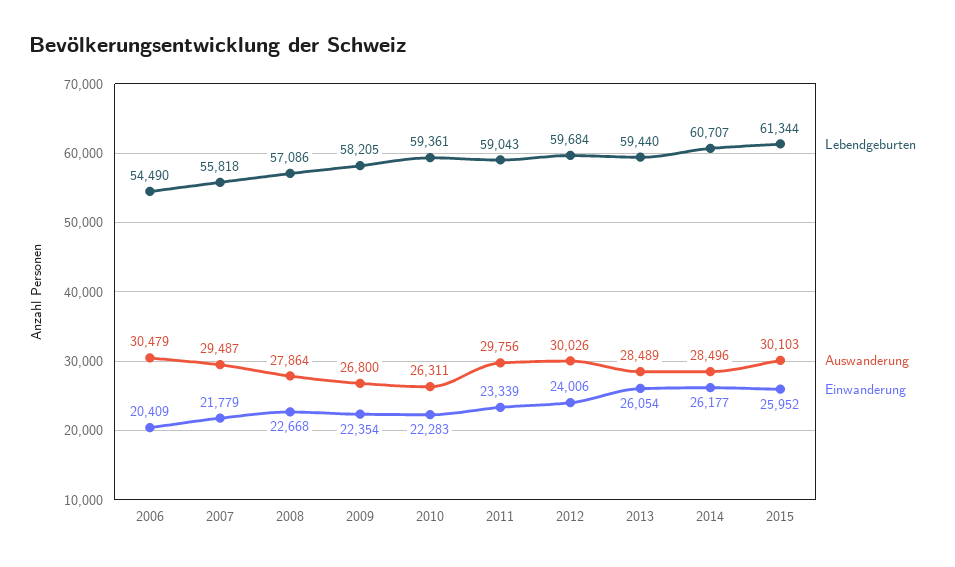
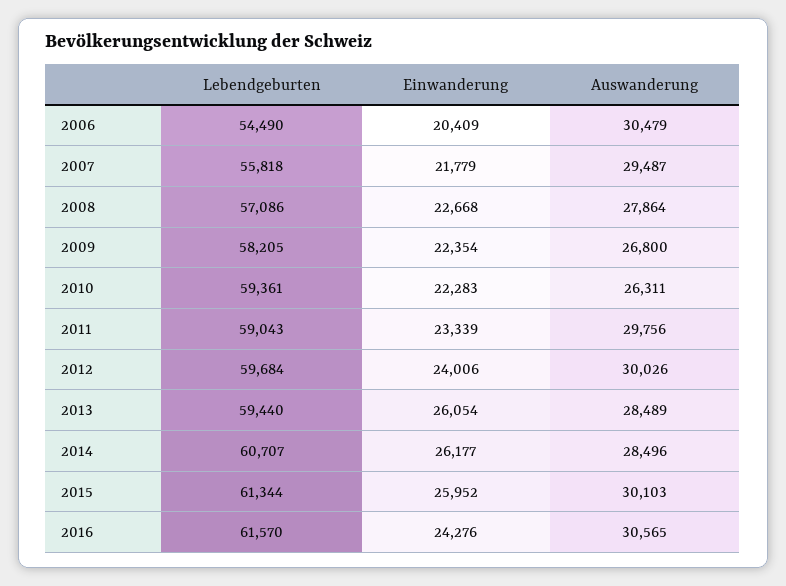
Lebendgeburten, 2016: none -> 61570
Einwanderung, 2016: none -> 24276
Auswanderung, 2016: none -> 30565

